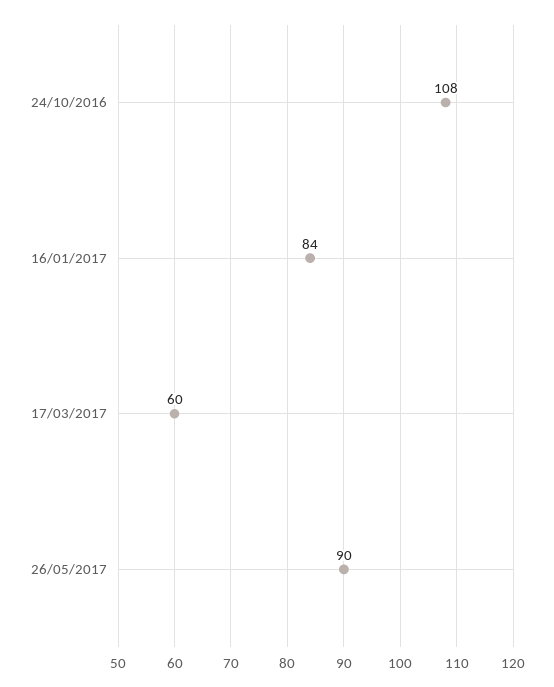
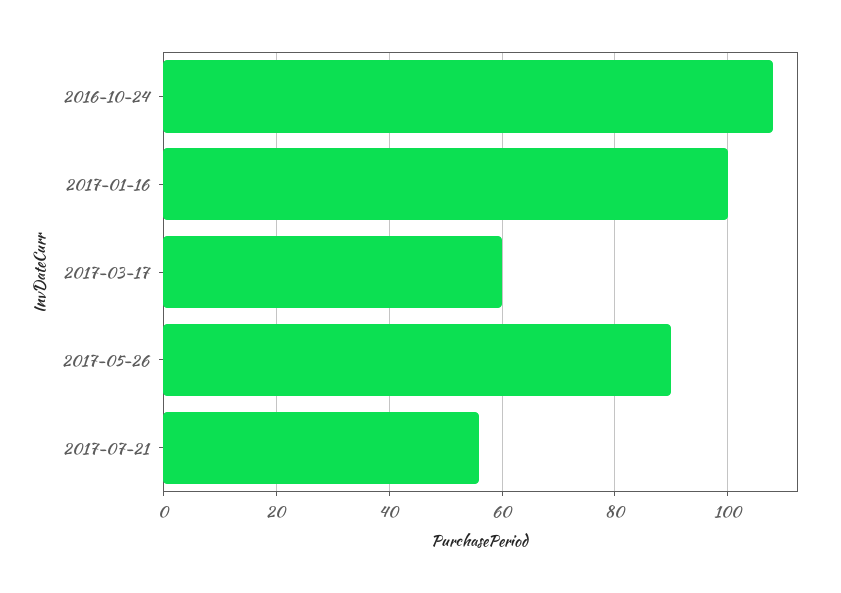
16/01/2017: 84 -> 100
2017-07-21: none -> 55

